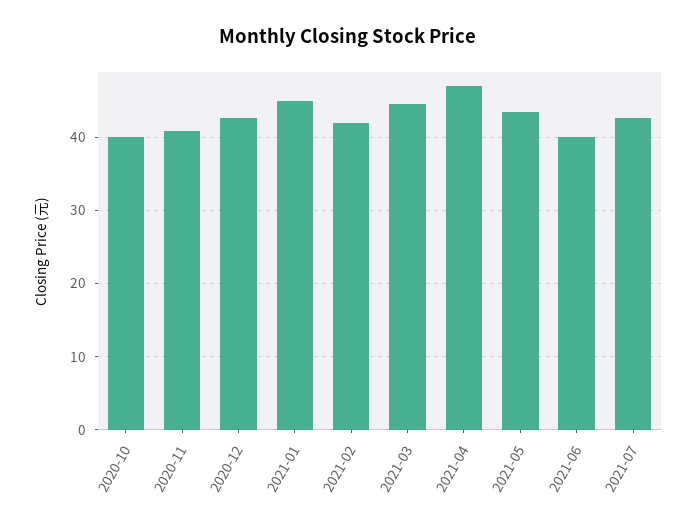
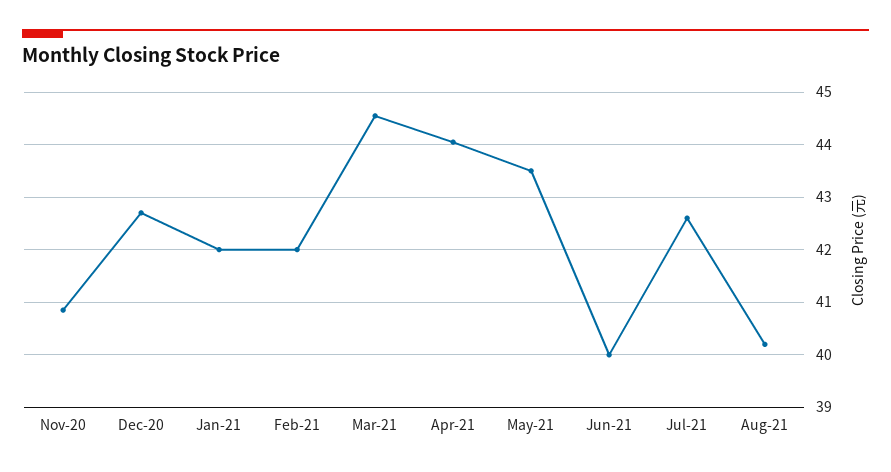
2020-10: 40 -> none
2021-01: 45 -> 42
2021-04: 47 -> 44
Aug-21: none -> 40.2

